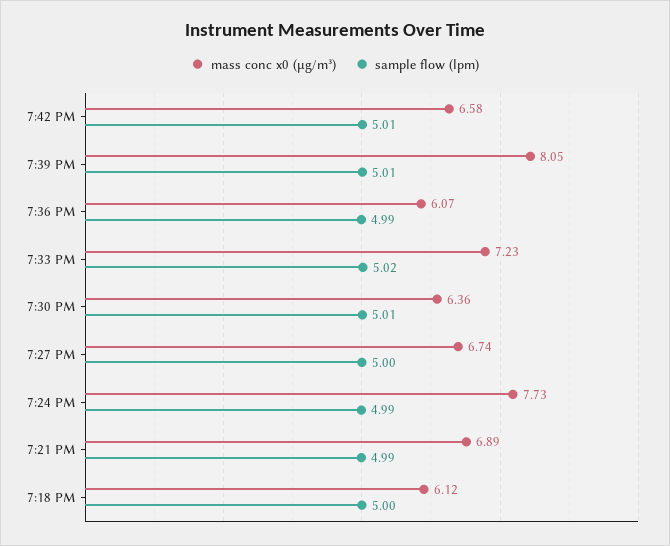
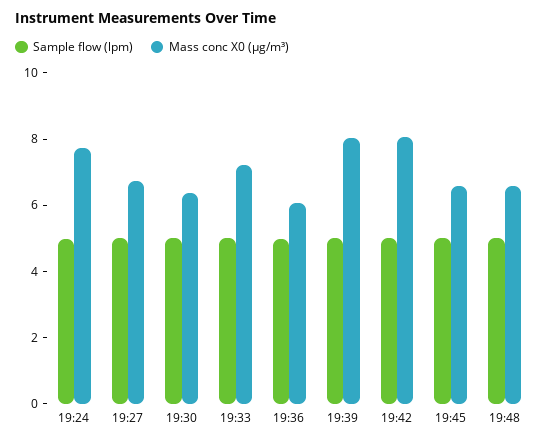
mass conc x0 (μg/m³), 7:42 PM: 6.58 -> 8
mass conc x0 (μg/m³), 7:21 PM: 6.89 -> none
sample flow (lpm), 7:21 PM: 4.99 -> none
mass conc x0 (μg/m³), 7:18 PM: 6.12 -> none
sample flow (lpm), 7:18 PM: 5 -> none
sample flow (lpm), 19:45: none -> 5
mass conc x0 (μg/m³), 19:45: none -> 6.5
sample flow (lpm), 19:48: none -> 5
mass conc x0 (μg/m³), 19:48: none -> 6.5

